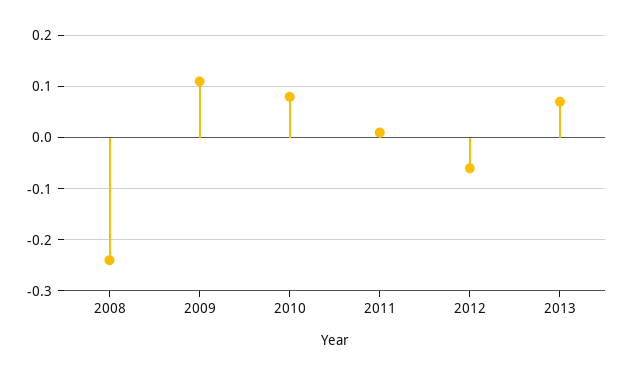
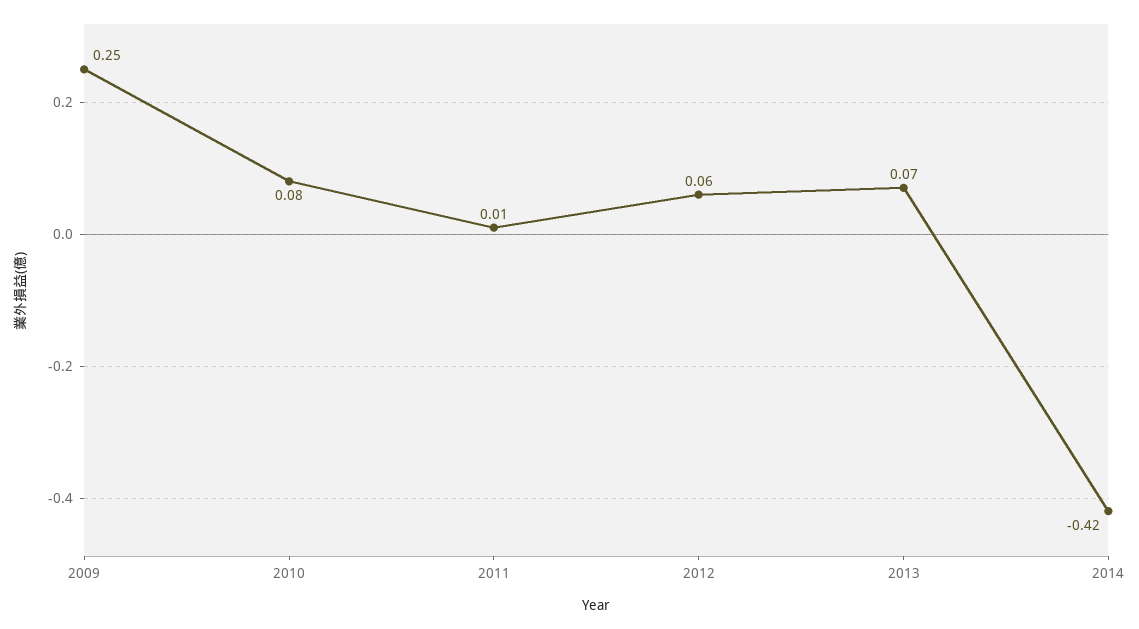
2008: -0.25 -> none
2009: 0.1 -> 0.25
2012: -0.05 -> 0.06
2014: none -> -0.42

